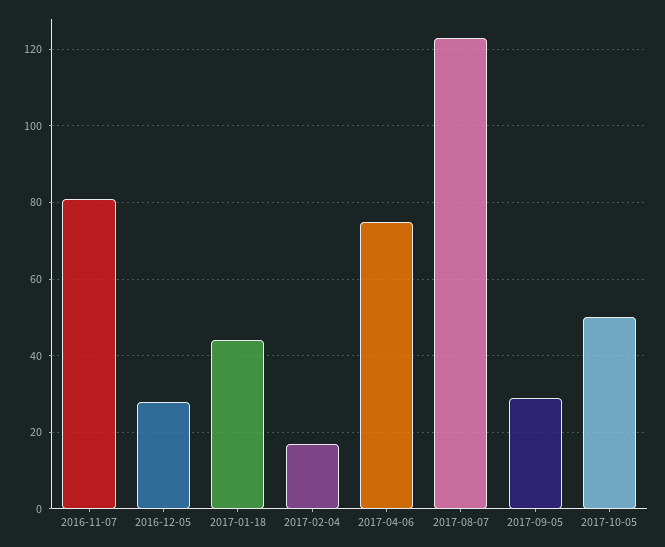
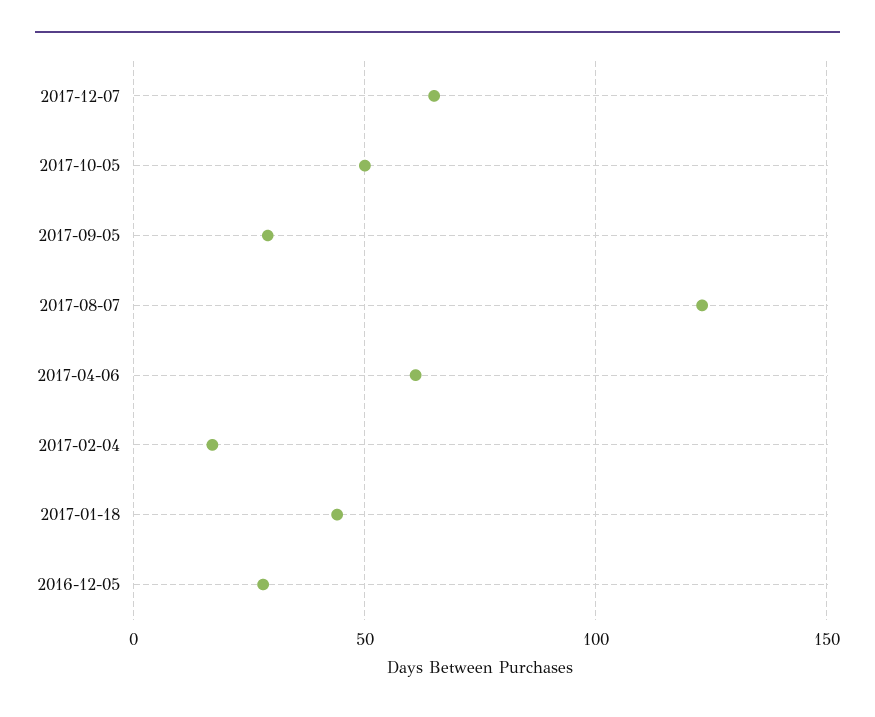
2016-11-07: 80 -> none
2017-04-06: 75 -> 60
2017-12-07: none -> 65

